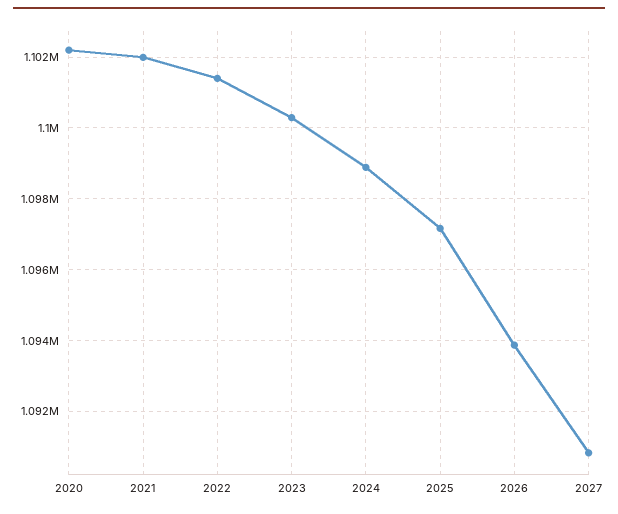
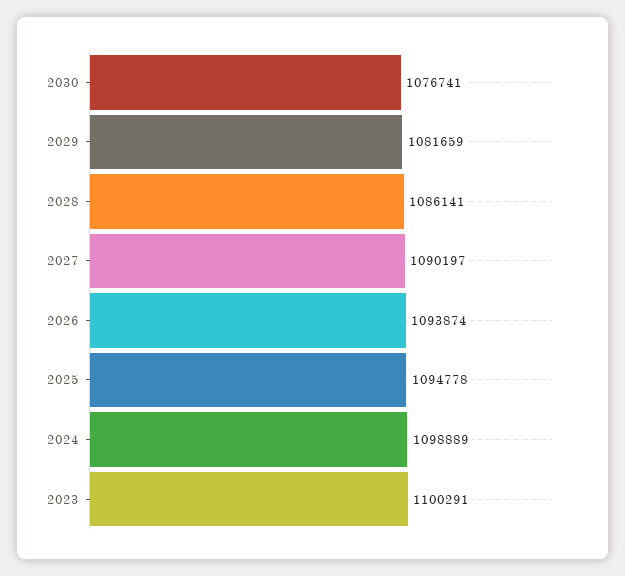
2020: 1102200 -> none
2021: 1102000 -> none
2022: 1101400 -> none
2025: 1097200 -> 1094778
2027: 1090800 -> 1090197
2030: none -> 1076741
2029: none -> 1081659
2028: none -> 1086141

